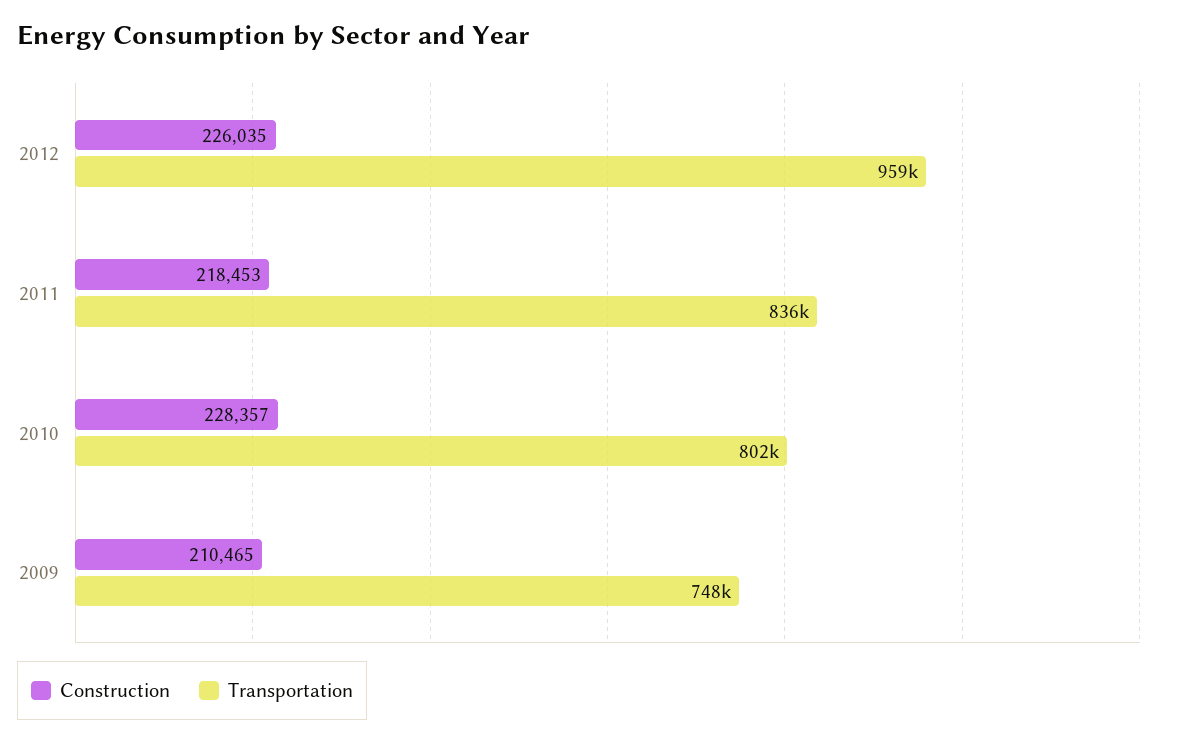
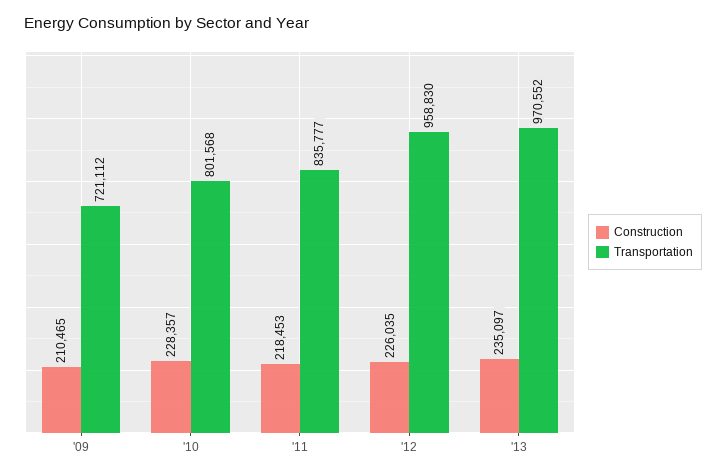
Transportation, 2009: 748000 -> 721112
Construction, '13: none -> 235097
Transportation, '13: none -> 970552

